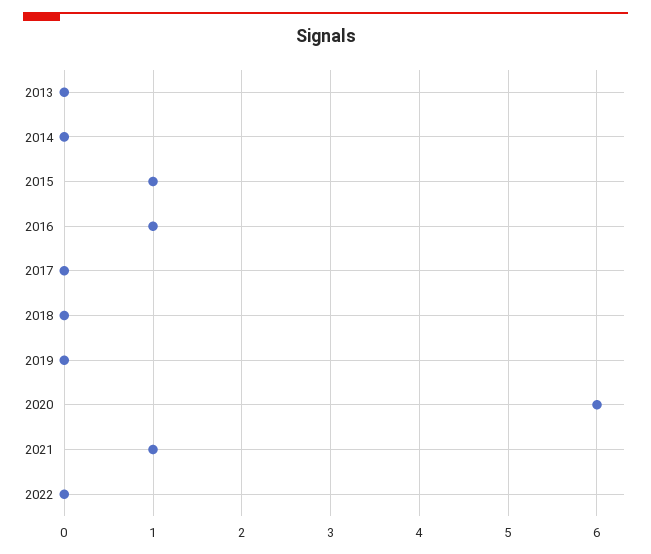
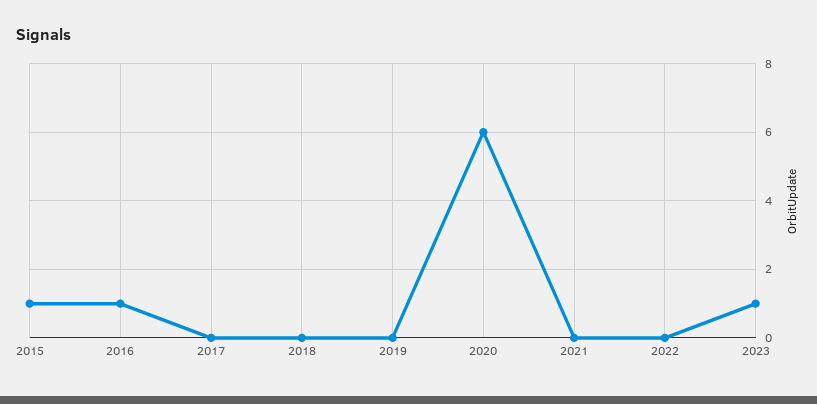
2013: 0 -> none
2014: 0 -> none
2021: 1 -> 0
2023: none -> 1

